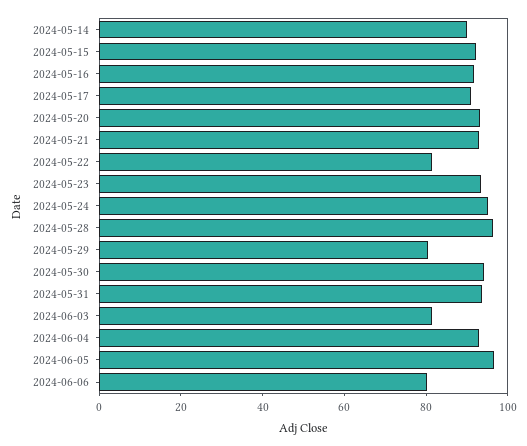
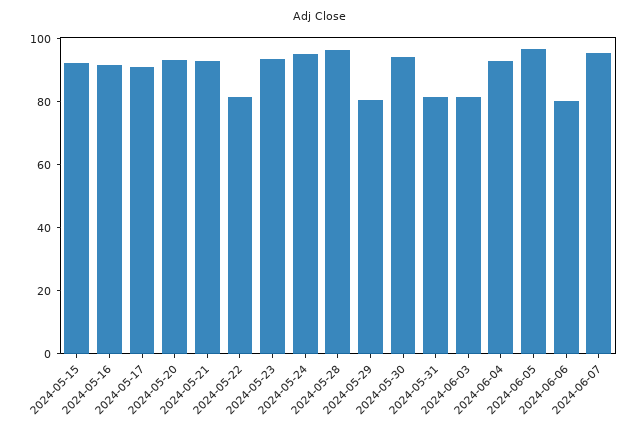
2024-05-14: 90 -> none
2024-05-31: 95 -> 80
2024-06-07: none -> 95

